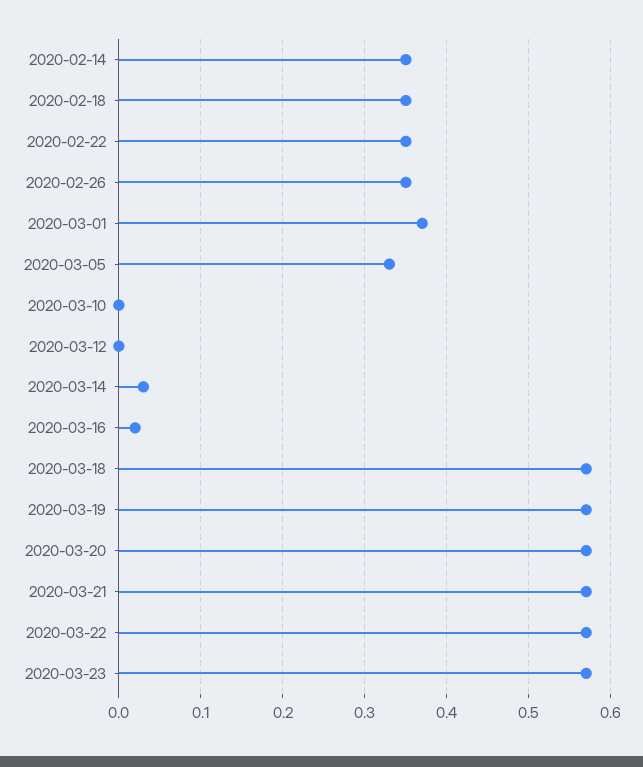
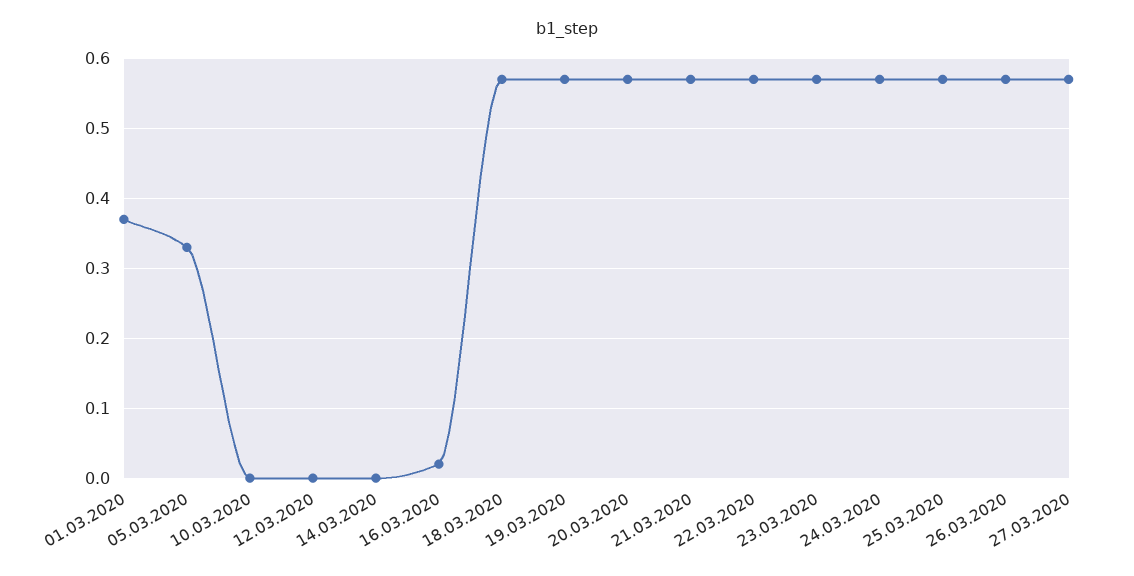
2020-02-14: 0.35 -> none
2020-02-18: 0.35 -> none
2020-02-22: 0.35 -> none
2020-02-26: 0.35 -> none
2020-03-14: 0.03 -> 0
24.03.2020: none -> 0.57
25.03.2020: none -> 0.57
26.03.2020: none -> 0.57
27.03.2020: none -> 0.57

